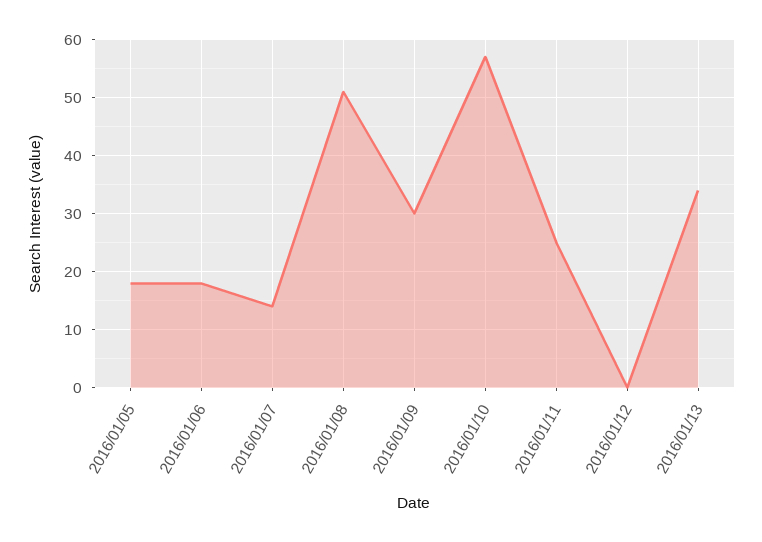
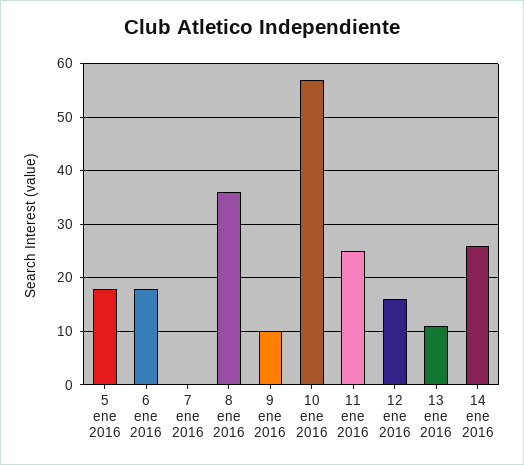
2016/01/07: 15 -> 0
2016/01/08: 50 -> 35
2016/01/09: 30 -> 10
2016/01/12: 0 -> 15
2016/01/13: 35 -> 10
14 ene 2016: none -> 25

